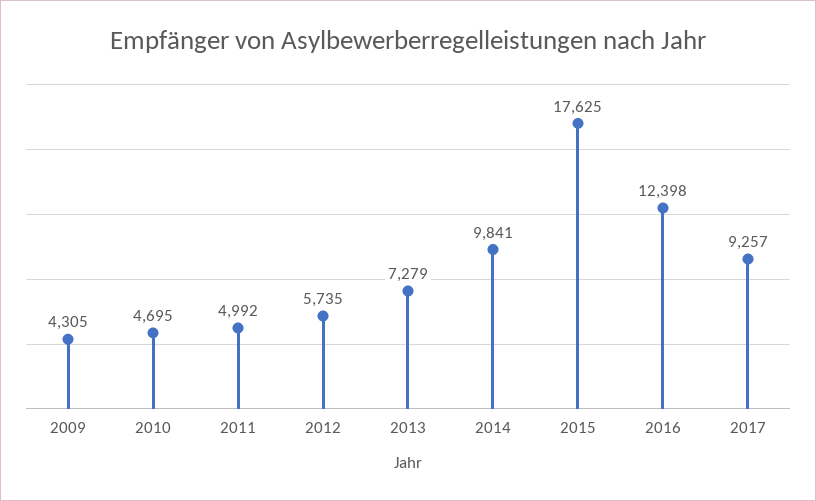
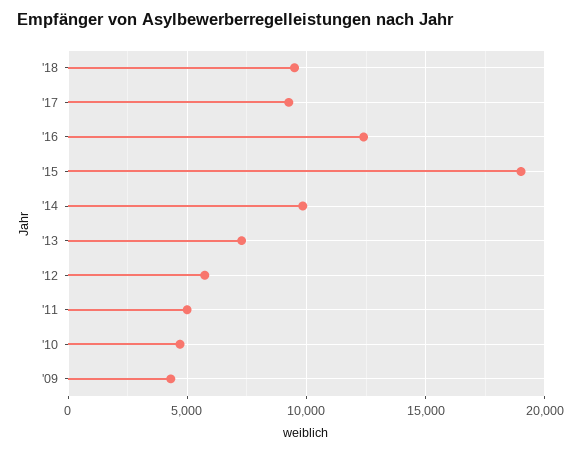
2015: 17625 -> 19000
'18: none -> 9500

